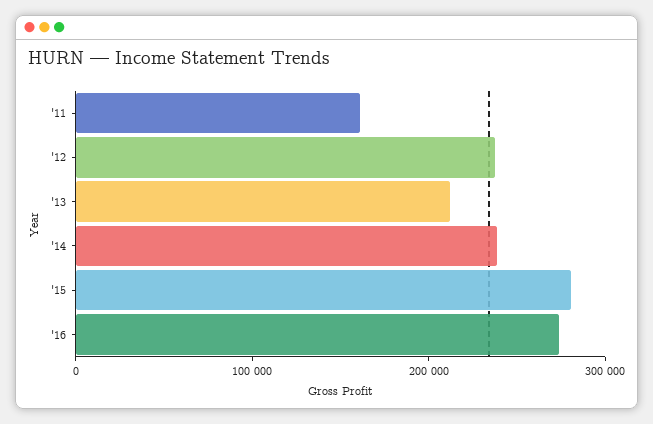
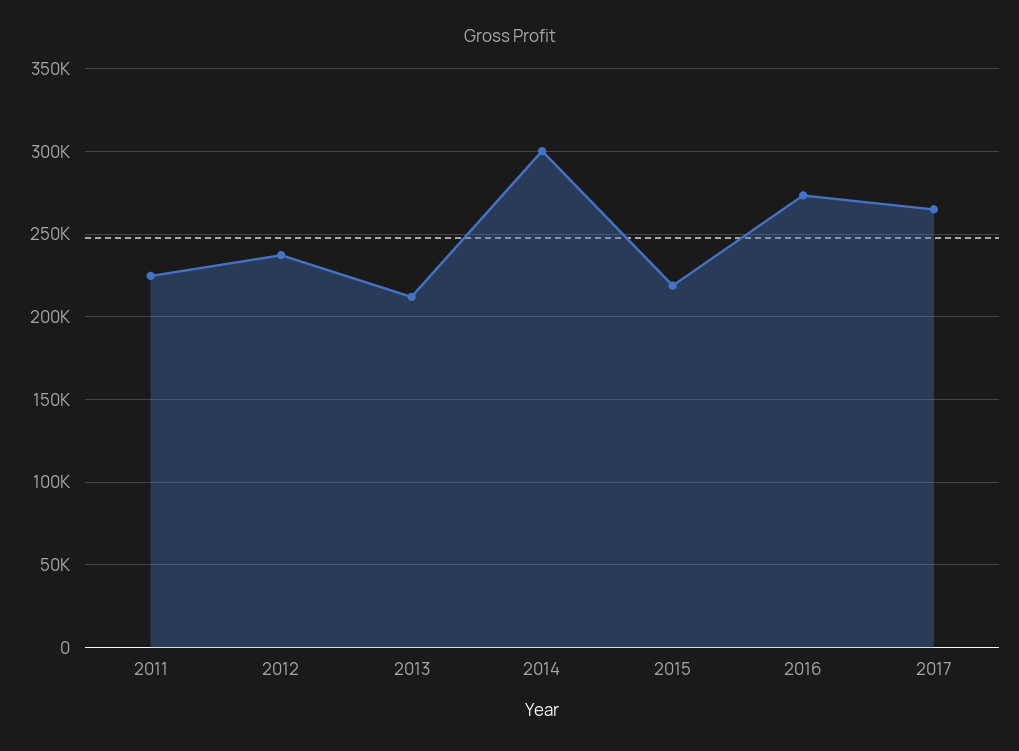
'11: 160000 -> 225000
'14: 240000 -> 300000
'15: 280000 -> 220000
2017: none -> 265000

